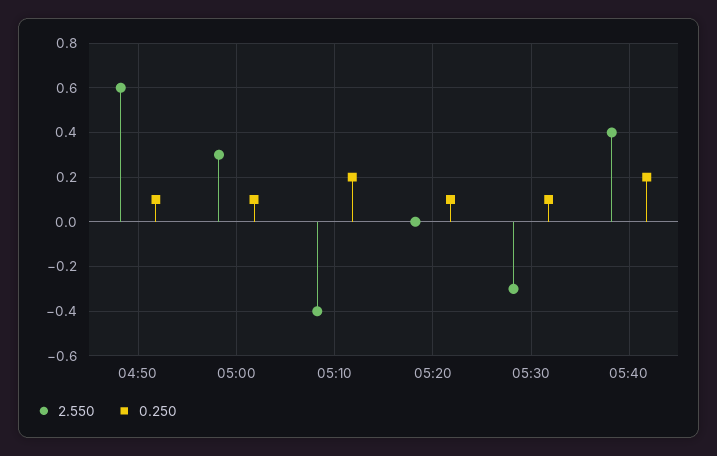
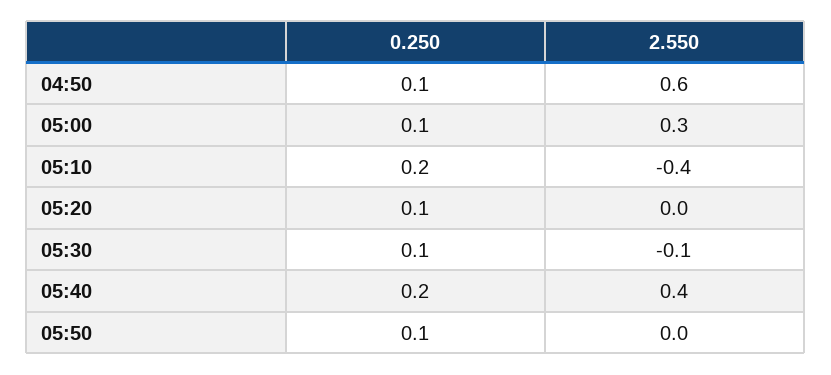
2.550, 05:30: -0.3 -> -0.1
0.250, 05:50: none -> 0.1
2.550, 05:50: none -> 0

